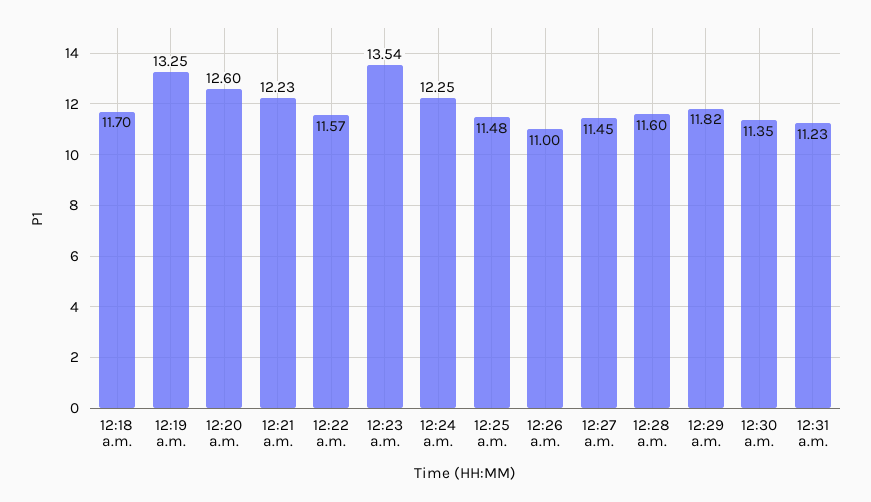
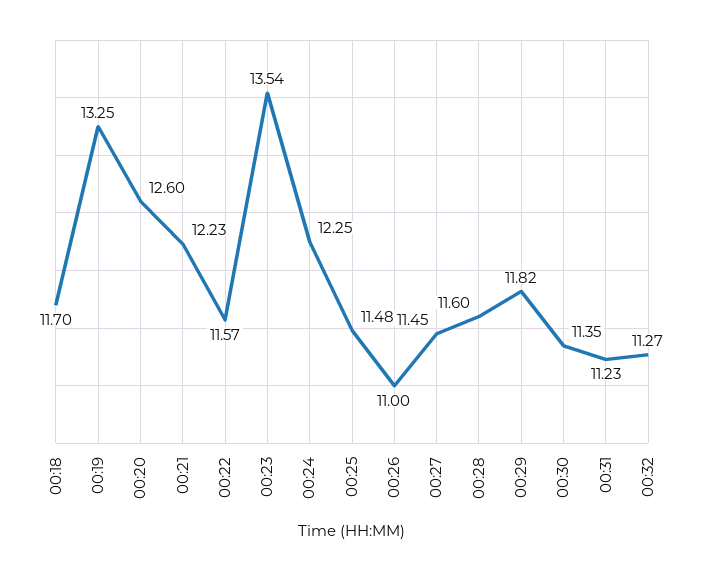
00:32: none -> 11.27

